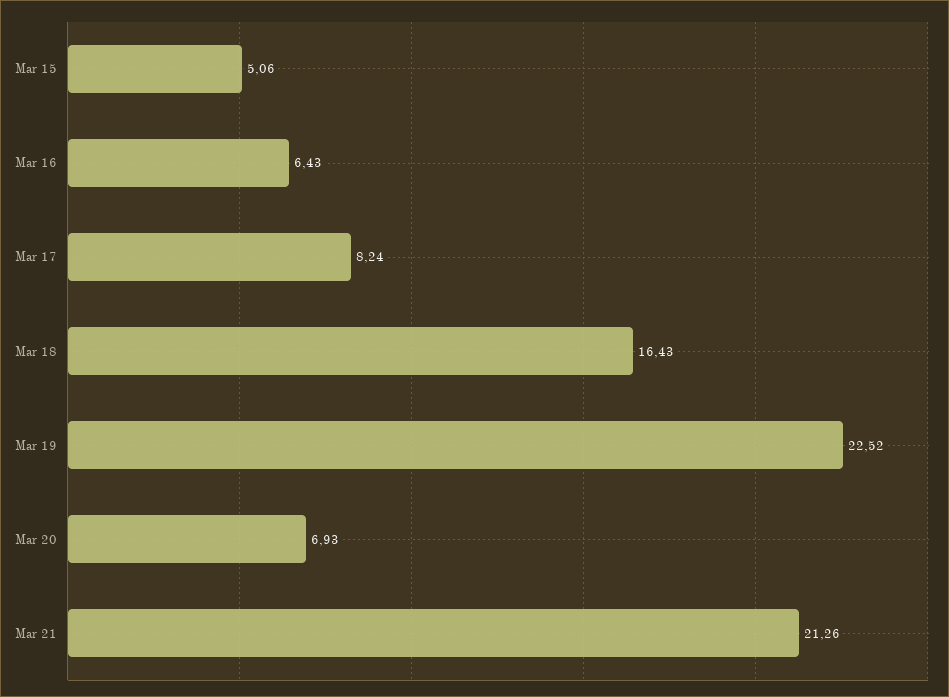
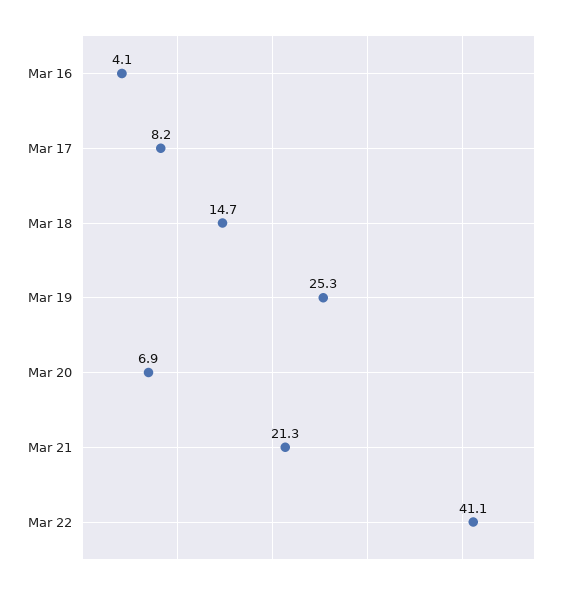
Mar 15: 5.06 -> none
Mar 16: 6.43 -> 4.1
Mar 18: 16.43 -> 14.7
Mar 19: 22.52 -> 25.3
Mar 22: none -> 41.1

